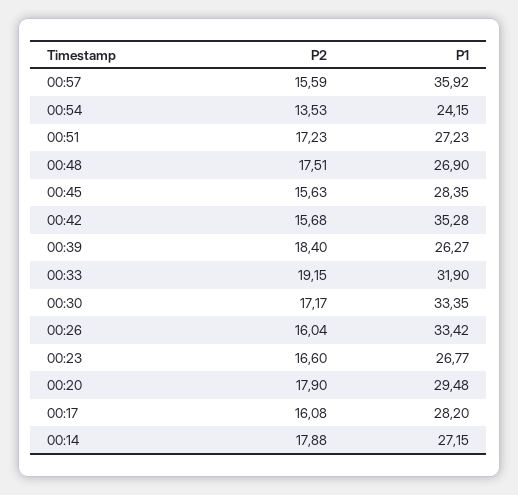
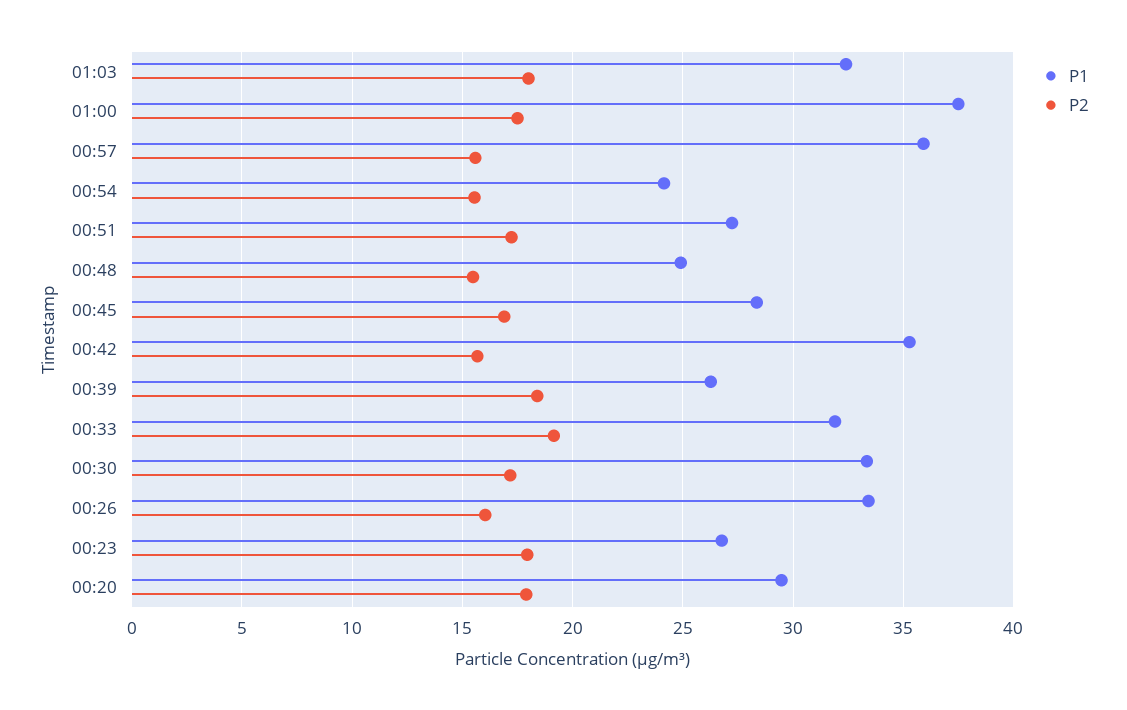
P2, 00:54: 13.53 -> 15.5
P2, 00:48: 17.51 -> 15.5
P1, 00:48: 26.9 -> 25
P2, 00:45: 15.63 -> 17
P2, 00:23: 16.6 -> 18
P2, 00:17: 16.08 -> none
P1, 00:17: 28.2 -> none
P2, 00:14: 17.88 -> none
P1, 00:14: 27.15 -> none
P1, 01:03: none -> 32.5
P2, 01:03: none -> 18
P1, 01:00: none -> 37.5
P2, 01:00: none -> 17.5

